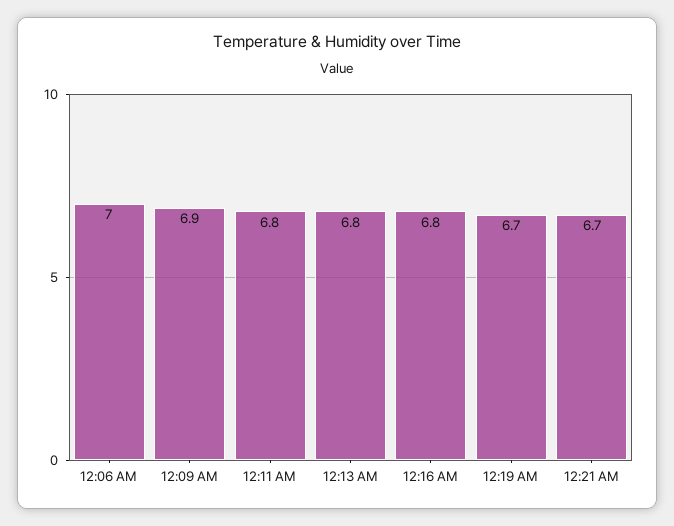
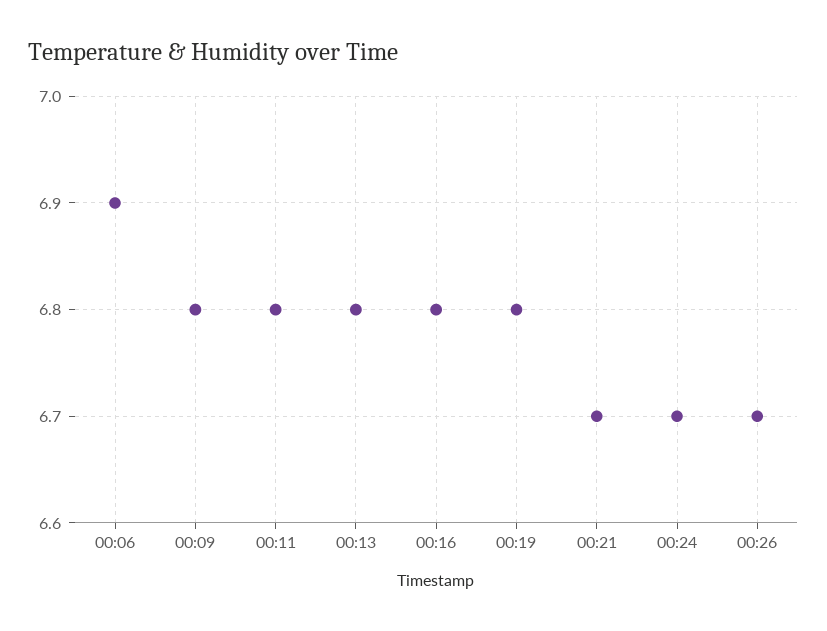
12:06 AM: 7 -> 6.9
12:09 AM: 6.9 -> 6.8
12:19 AM: 6.7 -> 6.8
00:24: none -> 6.7
00:26: none -> 6.7

